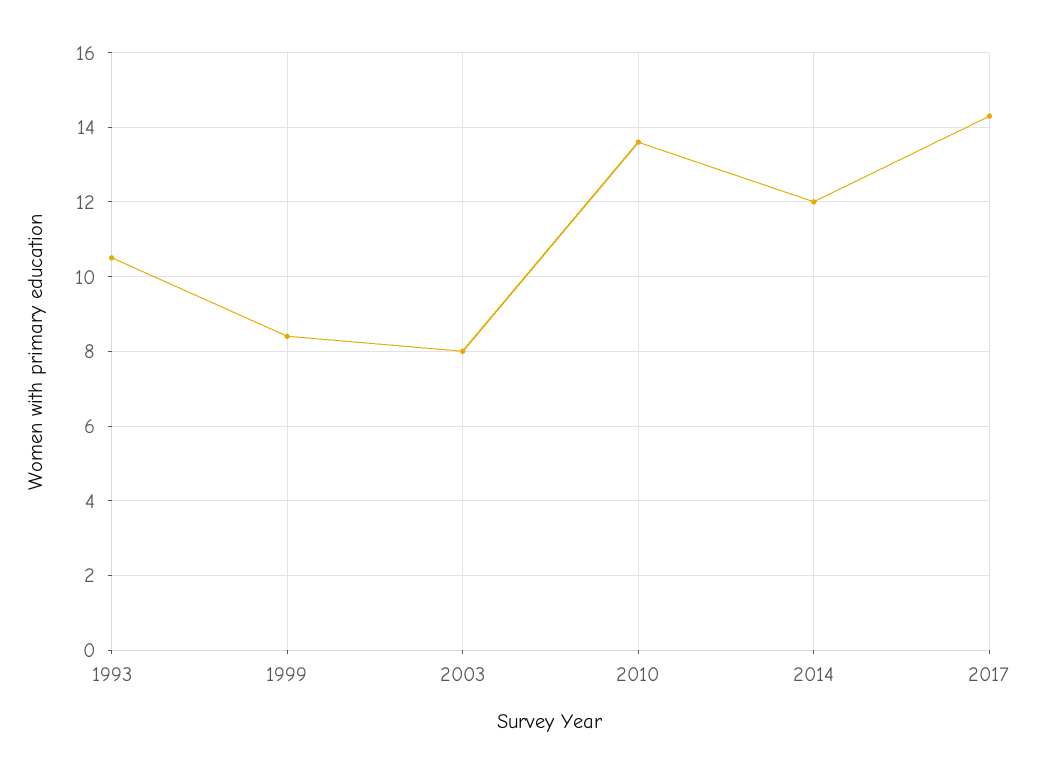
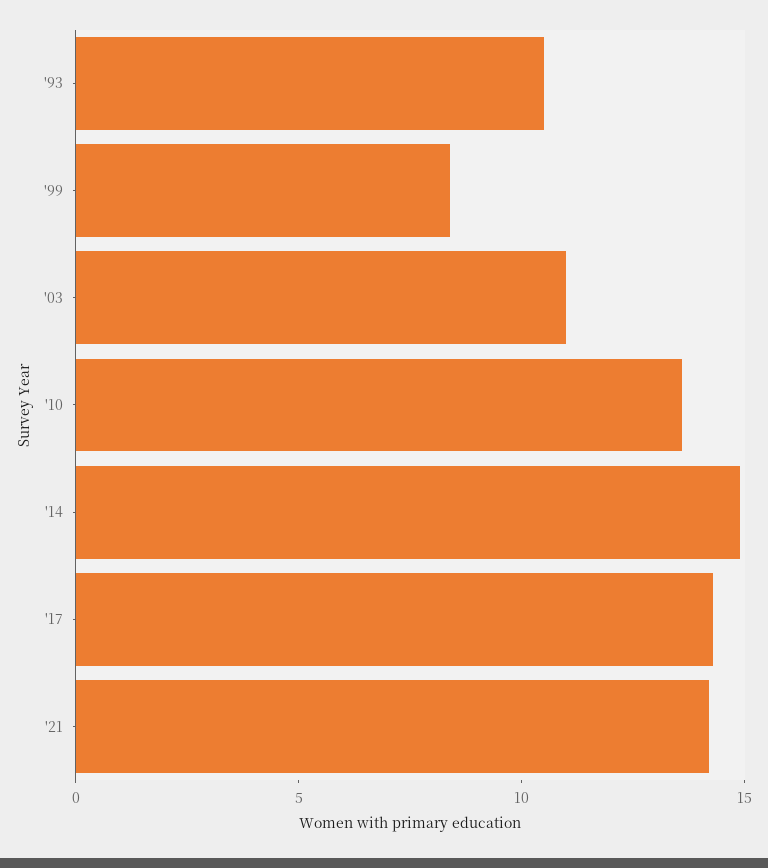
2003: 8 -> 11
2014: 12 -> 15
'21: none -> 14

